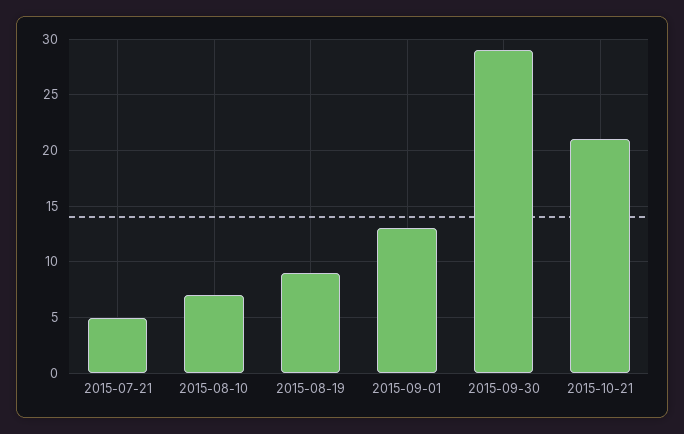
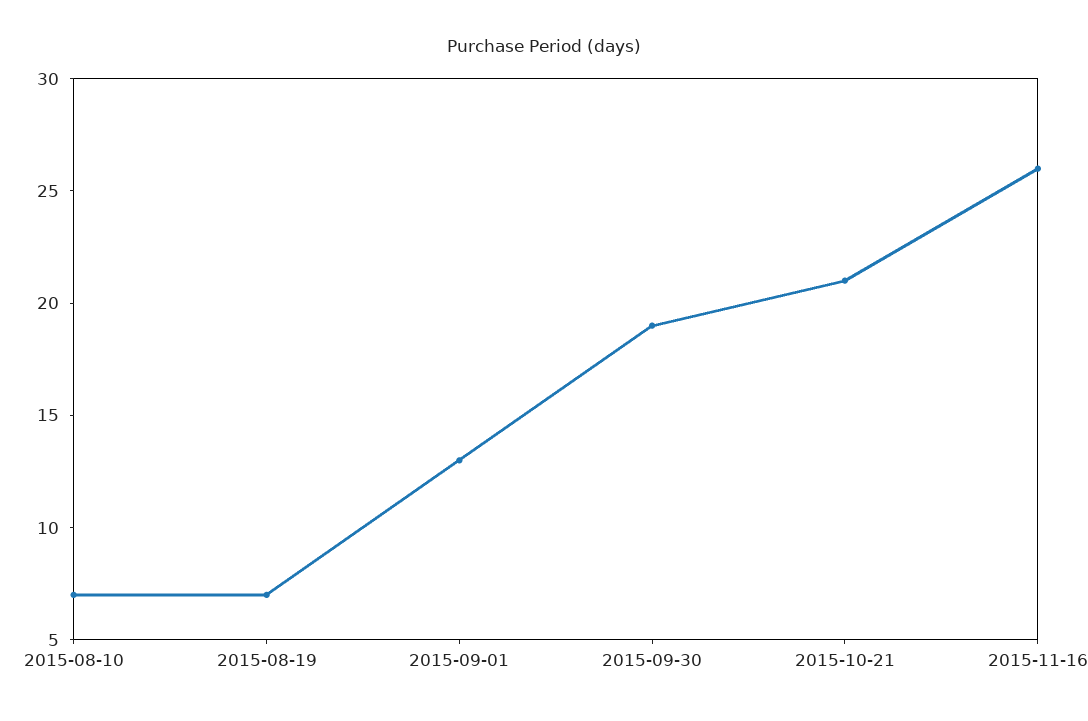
2015-07-21: 5 -> none
2015-08-19: 9 -> 7
2015-09-30: 29 -> 19
2015-11-16: none -> 26

